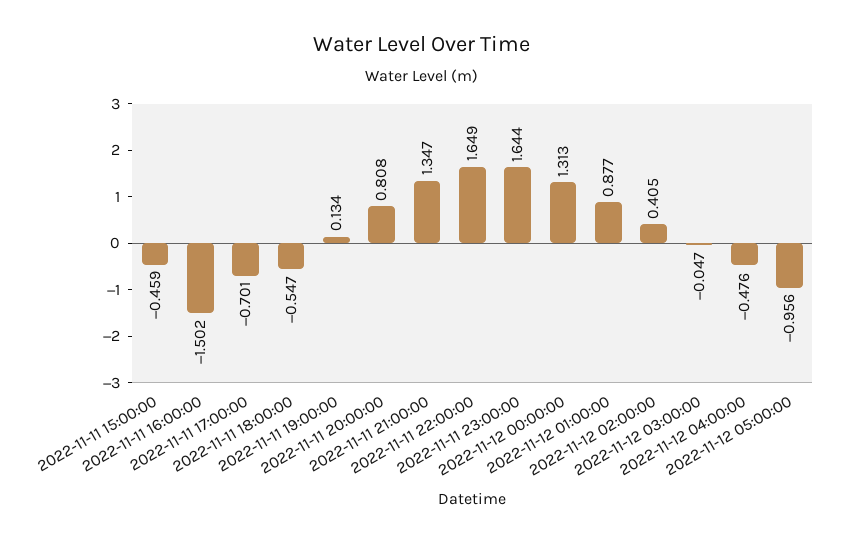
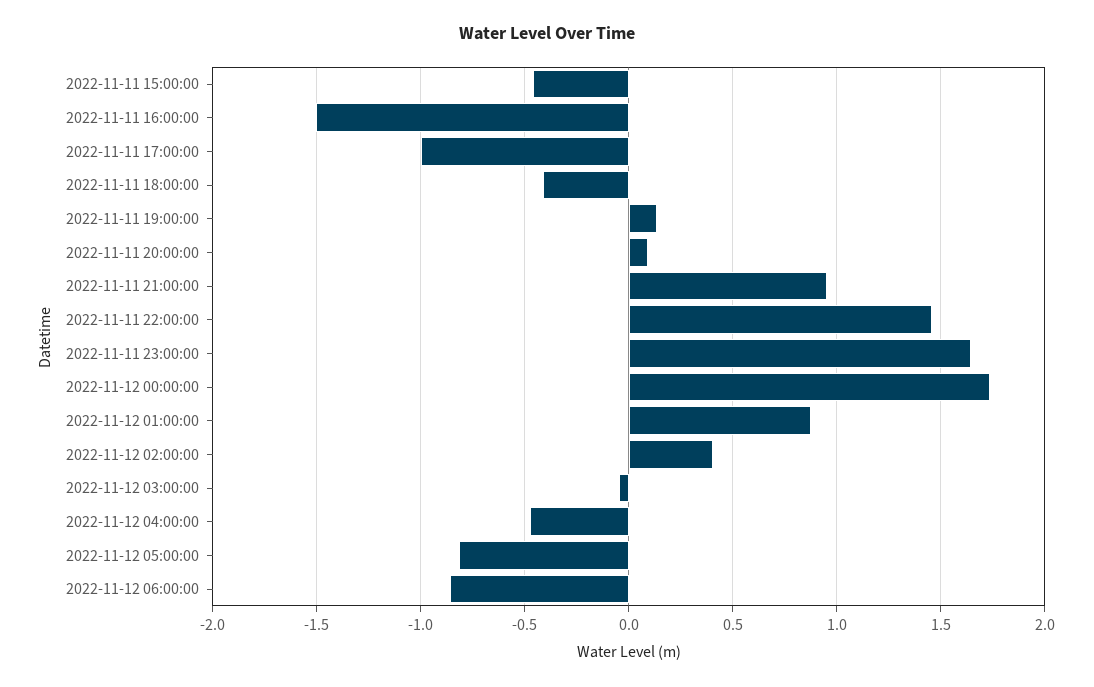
2022-11-11 17:00:00: -0.701 -> -1
2022-11-11 18:00:00: -0.547 -> -0.4
2022-11-11 20:00:00: 0.808 -> 0.1
2022-11-11 21:00:00: 1.347 -> 0.95
2022-11-11 22:00:00: 1.649 -> 1.45
2022-11-12 00:00:00: 1.313 -> 1.75
2022-11-12 05:00:00: -0.956 -> -0.8
2022-11-12 06:00:00: none -> -0.85

